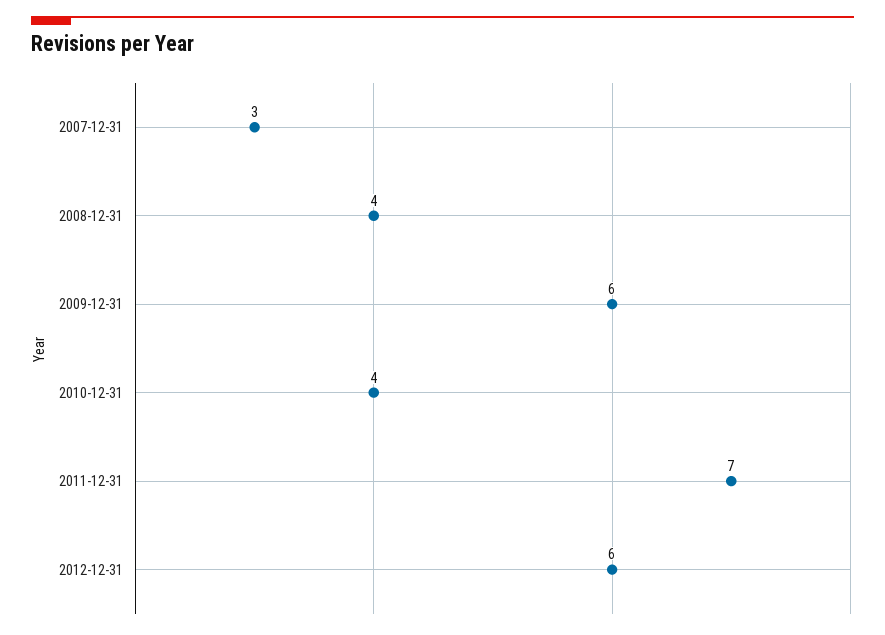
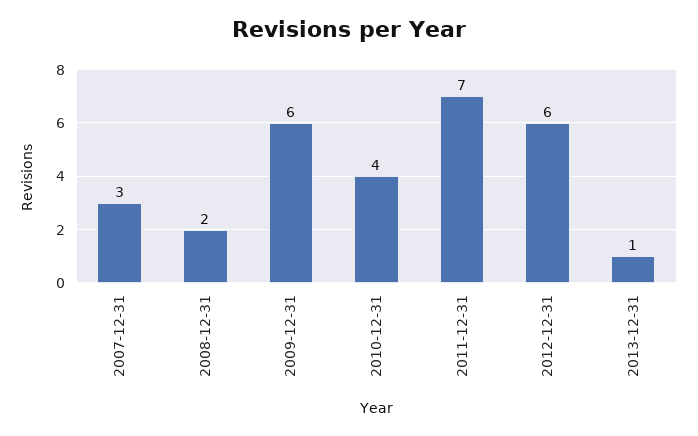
2008-12-31: 4 -> 2
2013-12-31: none -> 1

